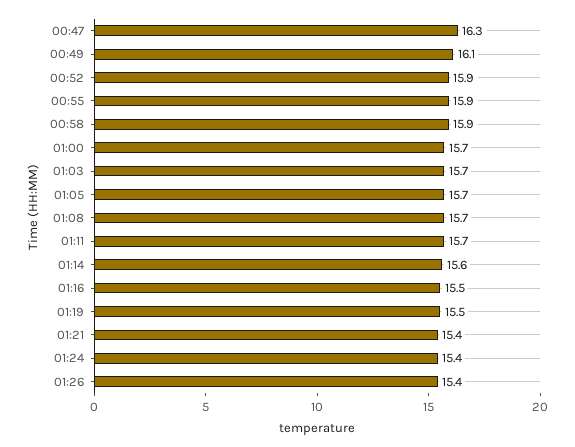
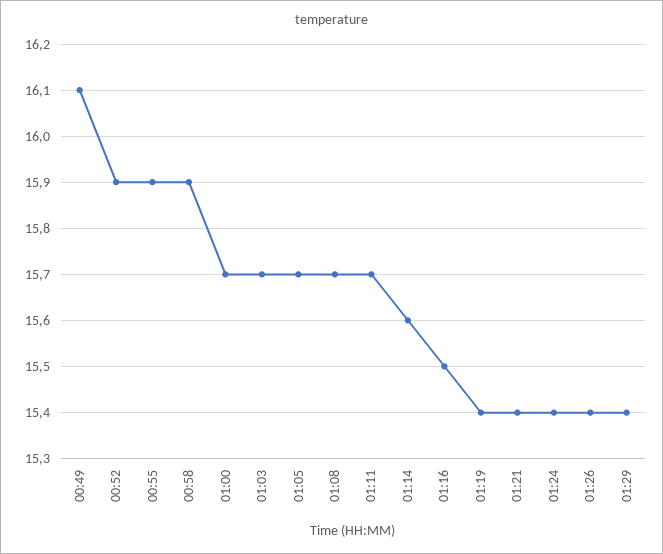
00:47: 16.3 -> none
01:19: 15.5 -> 15.4
01:29: none -> 15.4

